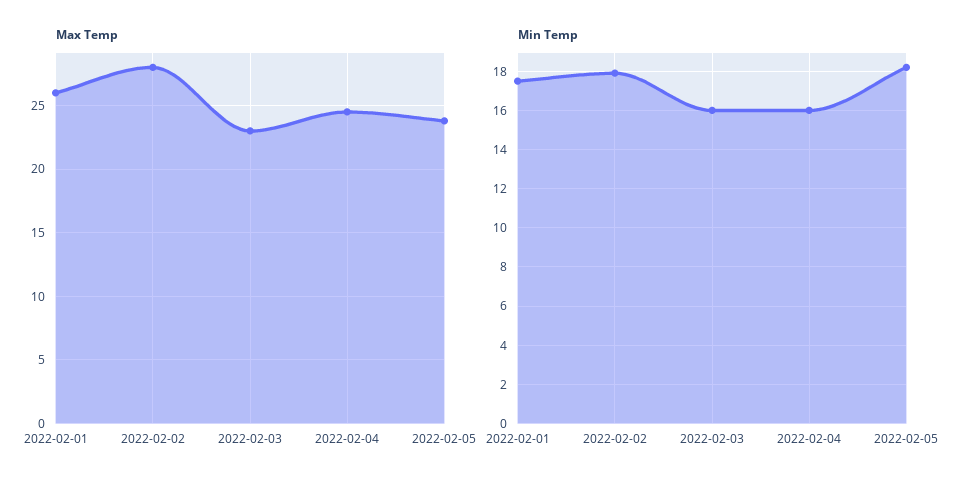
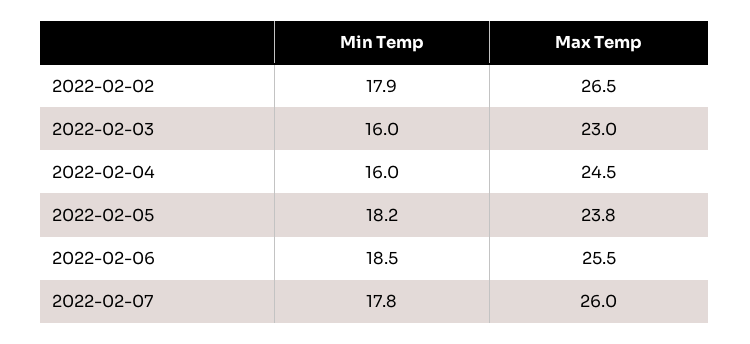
Max Temp, 2022-02-01: 26 -> none
Max Temp, 2022-02-02: 28 -> 26.5
Min Temp, 2022-02-01: 17.5 -> none
Min Temp, 2022-02-06: none -> 18.5
Max Temp, 2022-02-06: none -> 25.5
Min Temp, 2022-02-07: none -> 17.8
Max Temp, 2022-02-07: none -> 26

